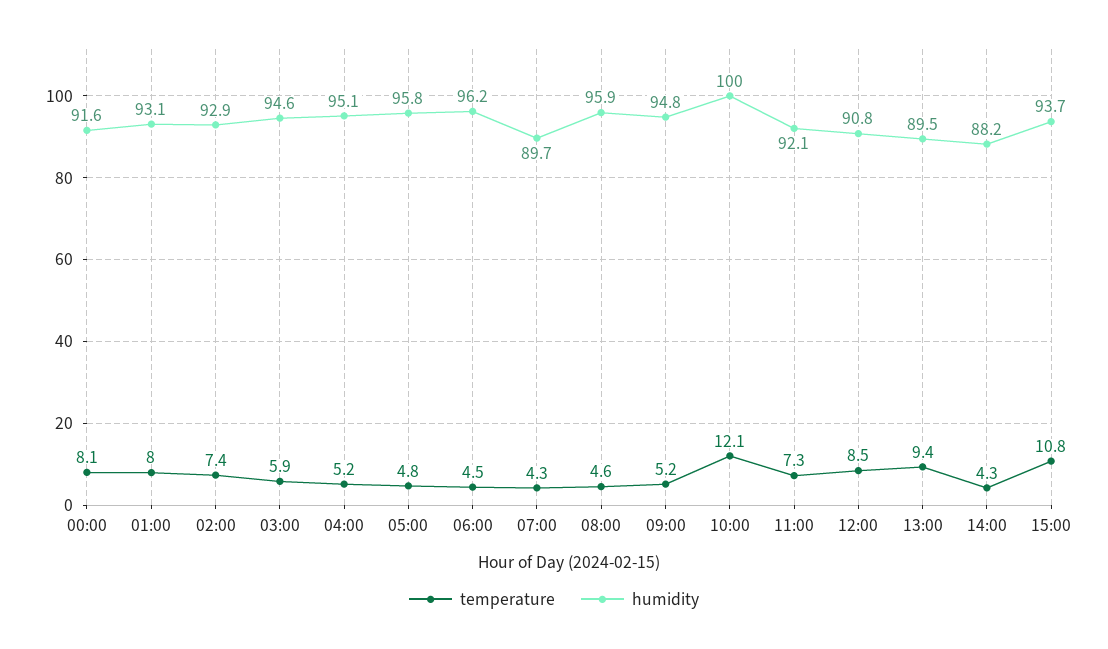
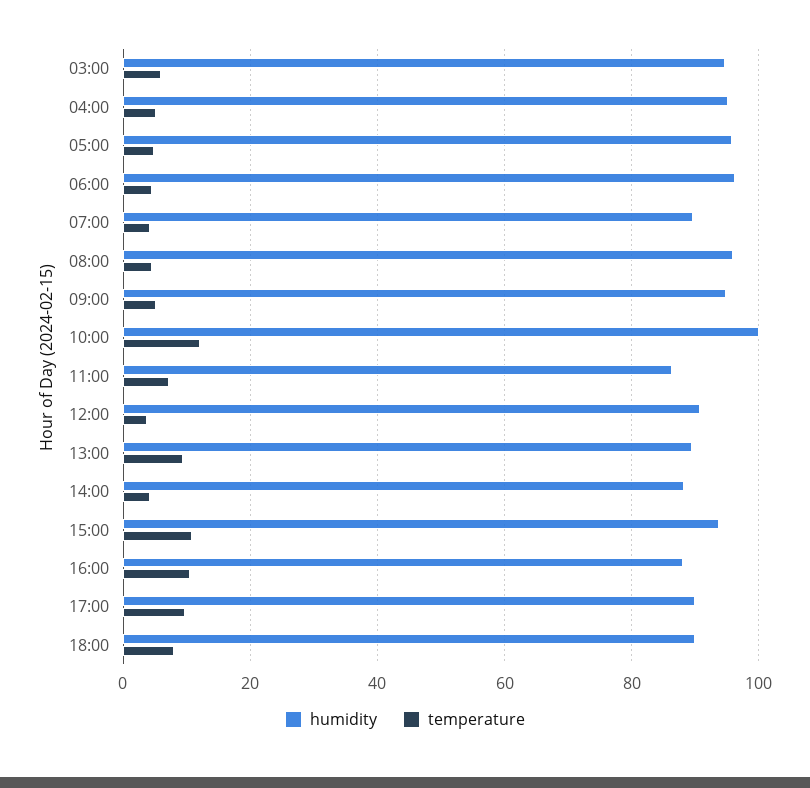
temperature, 00:00: 8.1 -> none
humidity, 00:00: 91.6 -> none
temperature, 01:00: 8 -> none
humidity, 01:00: 93.1 -> none
temperature, 02:00: 7.4 -> none
humidity, 02:00: 92.9 -> none
humidity, 11:00: 92.1 -> 86
temperature, 12:00: 8.5 -> 4
humidity, 16:00: none -> 88
temperature, 16:00: none -> 10
humidity, 17:00: none -> 90
temperature, 17:00: none -> 10
humidity, 18:00: none -> 90
temperature, 18:00: none -> 8

